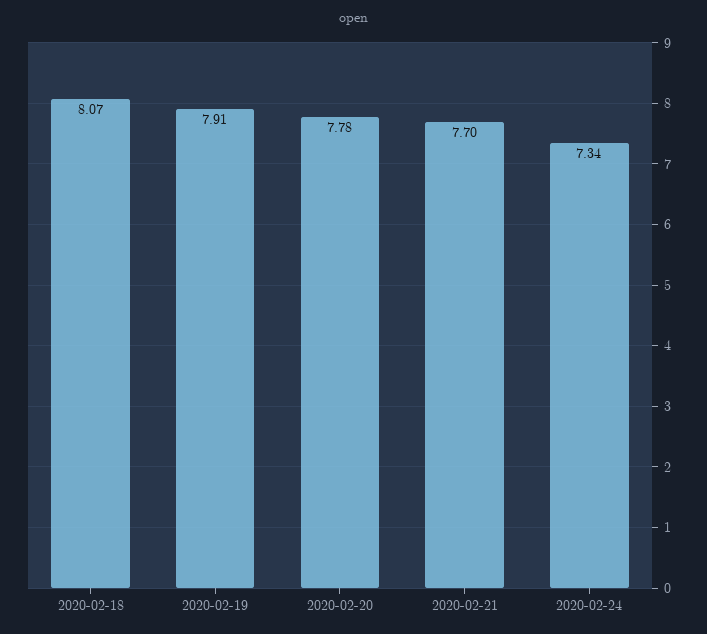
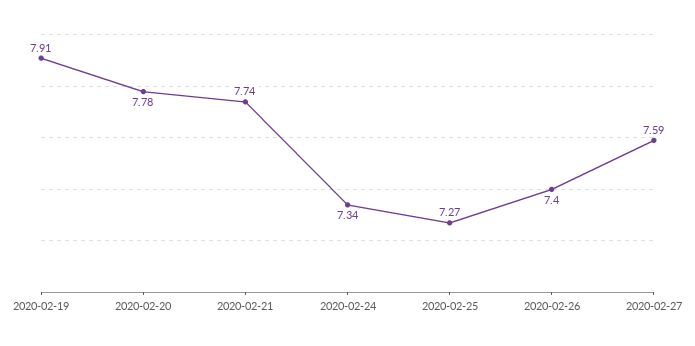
2020-02-18: 8.07 -> none
2020-02-21: 7.7 -> 7.74
2020-02-25: none -> 7.27
2020-02-26: none -> 7.4
2020-02-27: none -> 7.59

